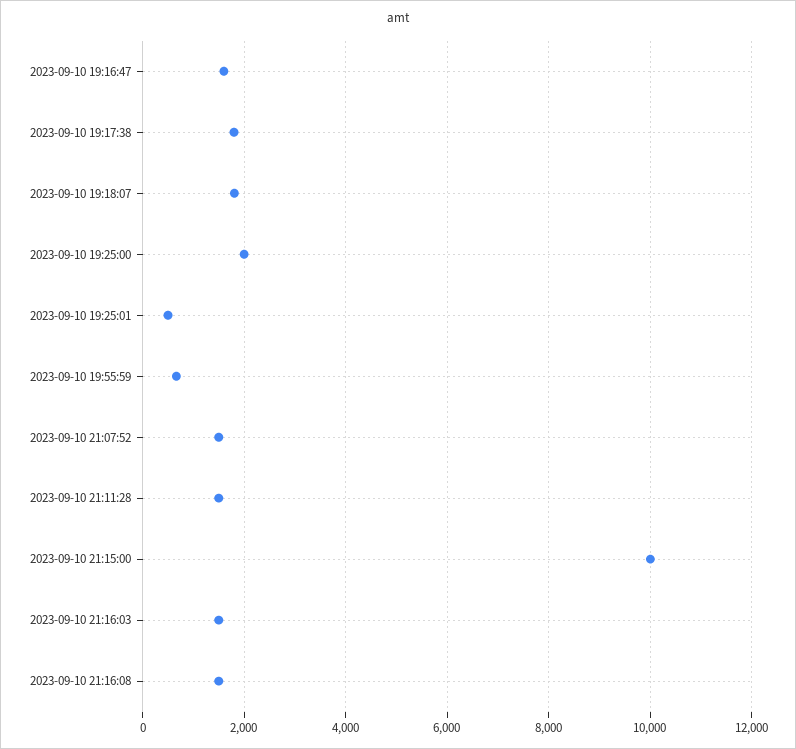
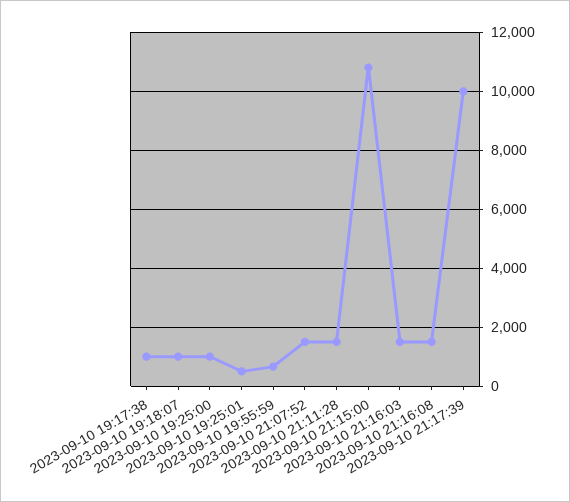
2023-09-10 19:16:47: 1600 -> none
2023-09-10 19:17:38: 1800 -> 1000
2023-09-10 19:18:07: 1800 -> 1000
2023-09-10 19:25:00: 2000 -> 1000
2023-09-10 21:15:00: 10000 -> 10750
2023-09-10 21:17:39: none -> 10000

